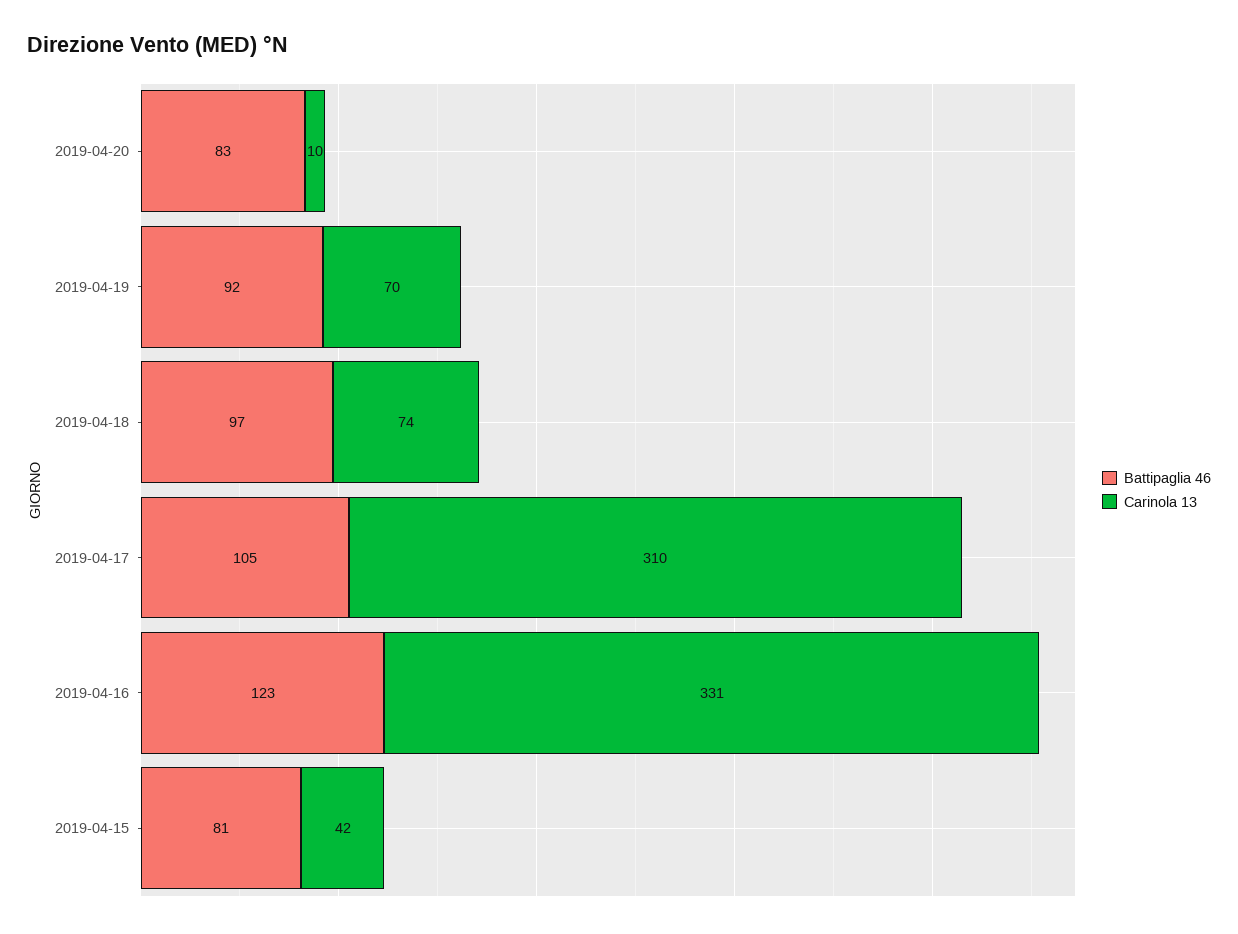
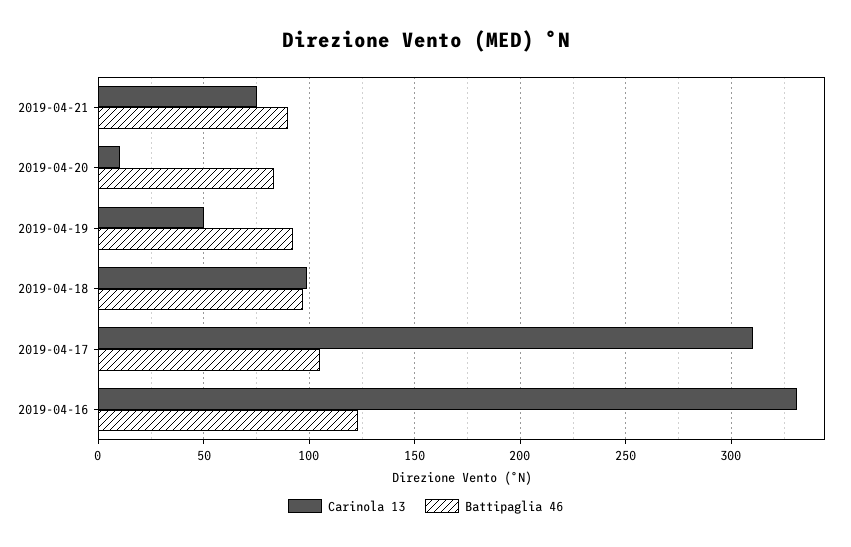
Carinola 13, 2019-04-19: 70 -> 50
Carinola 13, 2019-04-18: 74 -> 100
Battipaglia 46, 2019-04-15: 81 -> none
Carinola 13, 2019-04-15: 42 -> none
Carinola 13, 2019-04-21: none -> 75
Battipaglia 46, 2019-04-21: none -> 90

